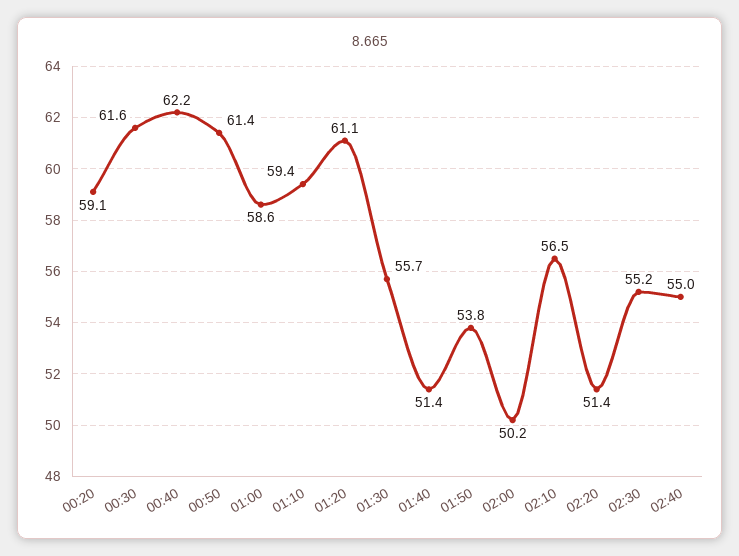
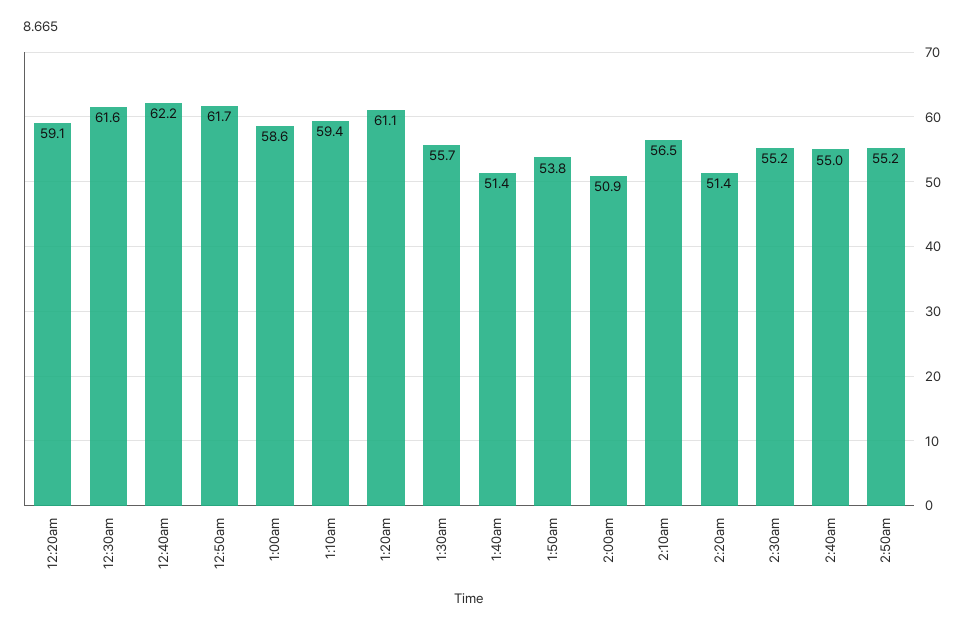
00:50: 61.4 -> 61.7
02:00: 50.2 -> 50.9
2:50am: none -> 55.2

